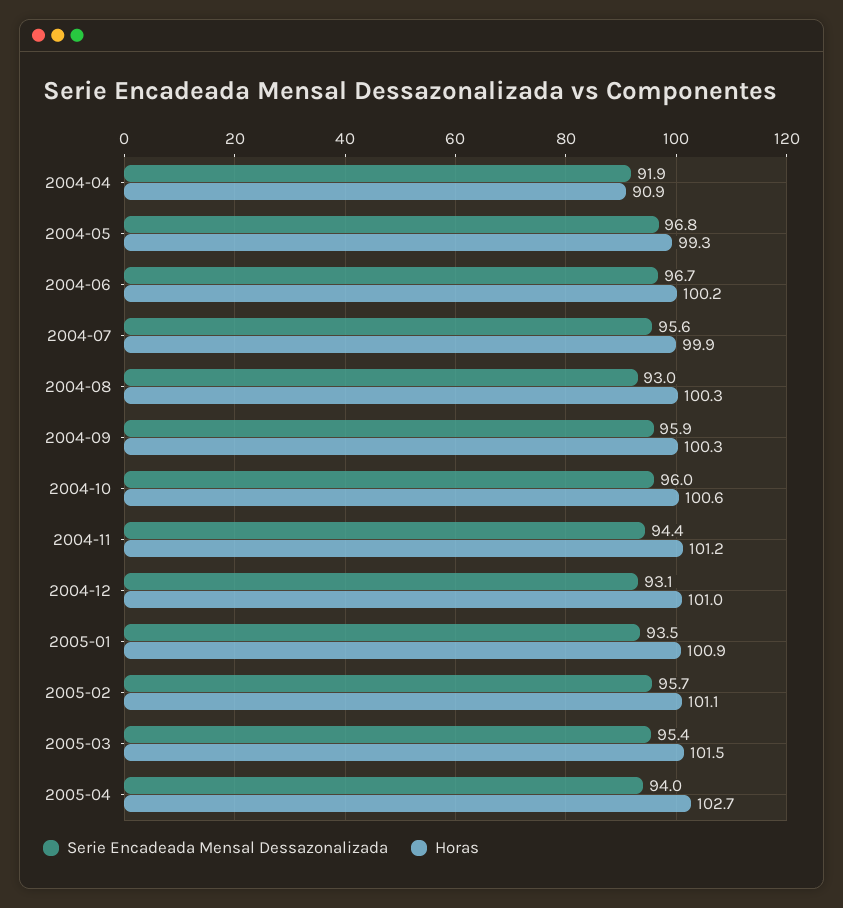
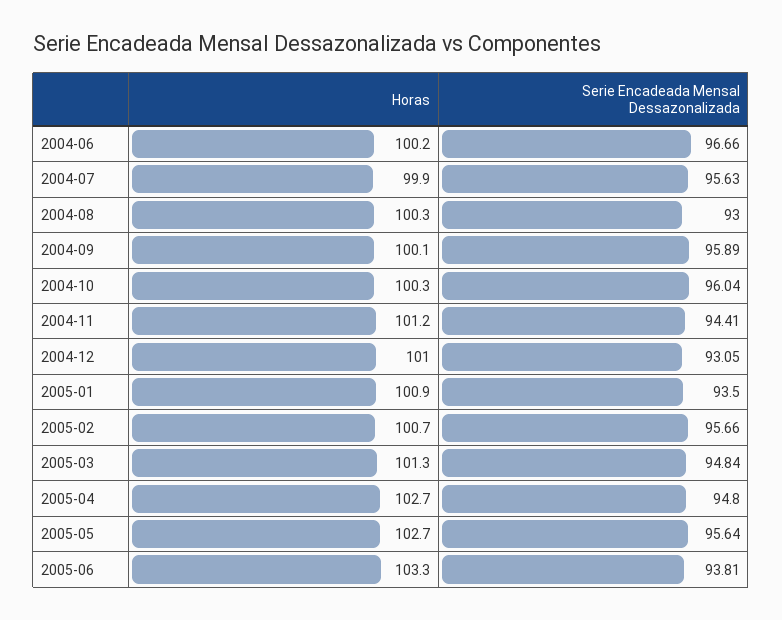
Serie Encadeada Mensal Dessazonalizada, 2004-04: 91.9 -> none
Horas, 2004-04: 90.9 -> none
Serie Encadeada Mensal Dessazonalizada, 2004-05: 96.8 -> none
Horas, 2004-05: 99.3 -> none
Horas, 2004-09: 100.3 -> 100.1
Horas, 2004-10: 100.6 -> 100.3
Horas, 2005-02: 101.1 -> 100.7
Serie Encadeada Mensal Dessazonalizada, 2005-03: 95.4 -> 94.84
Horas, 2005-03: 101.5 -> 101.3
Serie Encadeada Mensal Dessazonalizada, 2005-04: 94 -> 94.8
Horas, 2005-05: none -> 102.7
Serie Encadeada Mensal Dessazonalizada, 2005-05: none -> 95.64
Horas, 2005-06: none -> 103.3
Serie Encadeada Mensal Dessazonalizada, 2005-06: none -> 93.81

